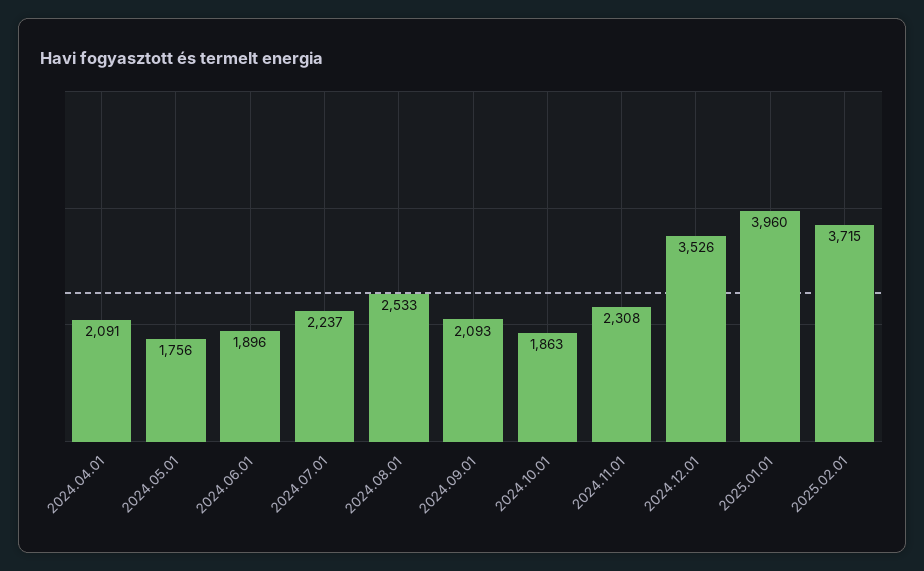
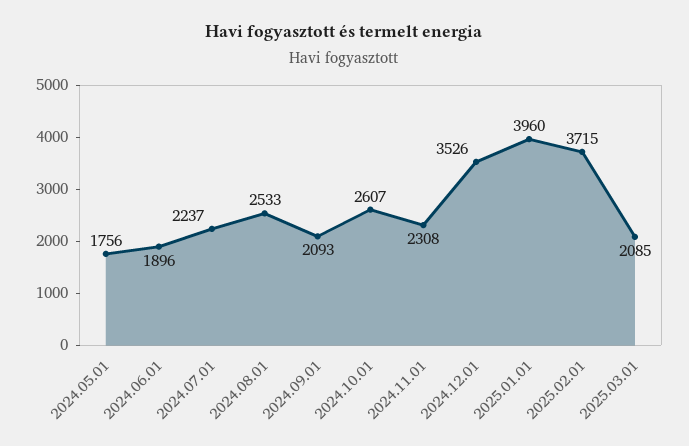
2024.04.01: 2091 -> none
2024.10.01: 1863 -> 2607
2025.03.01: none -> 2085

